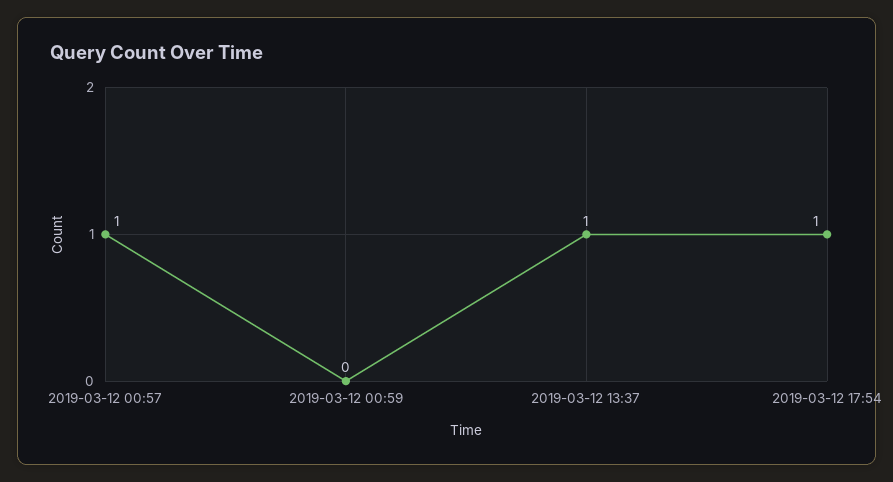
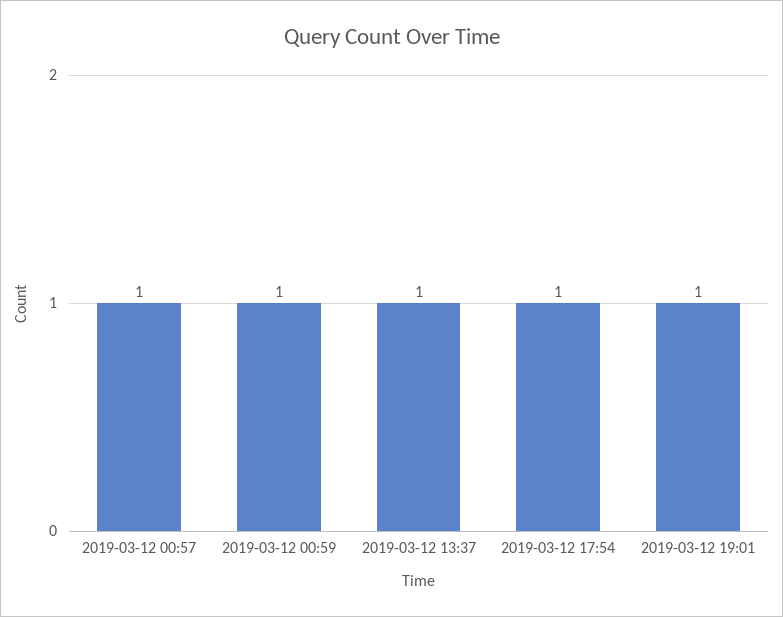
2019-03-12 00:59: 0 -> 1
2019-03-12 19:01: none -> 1

